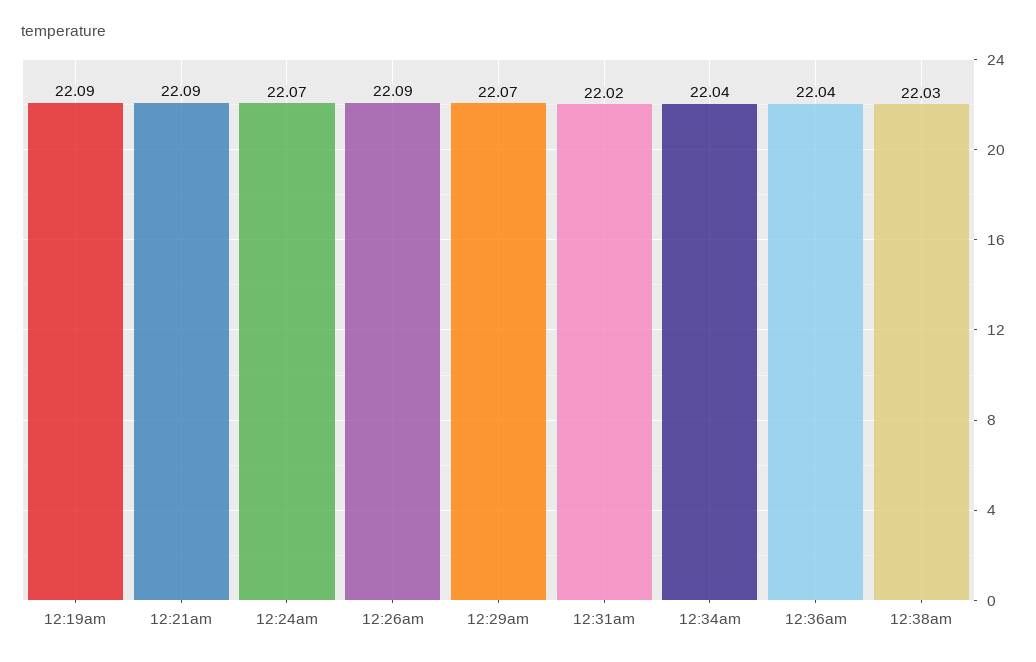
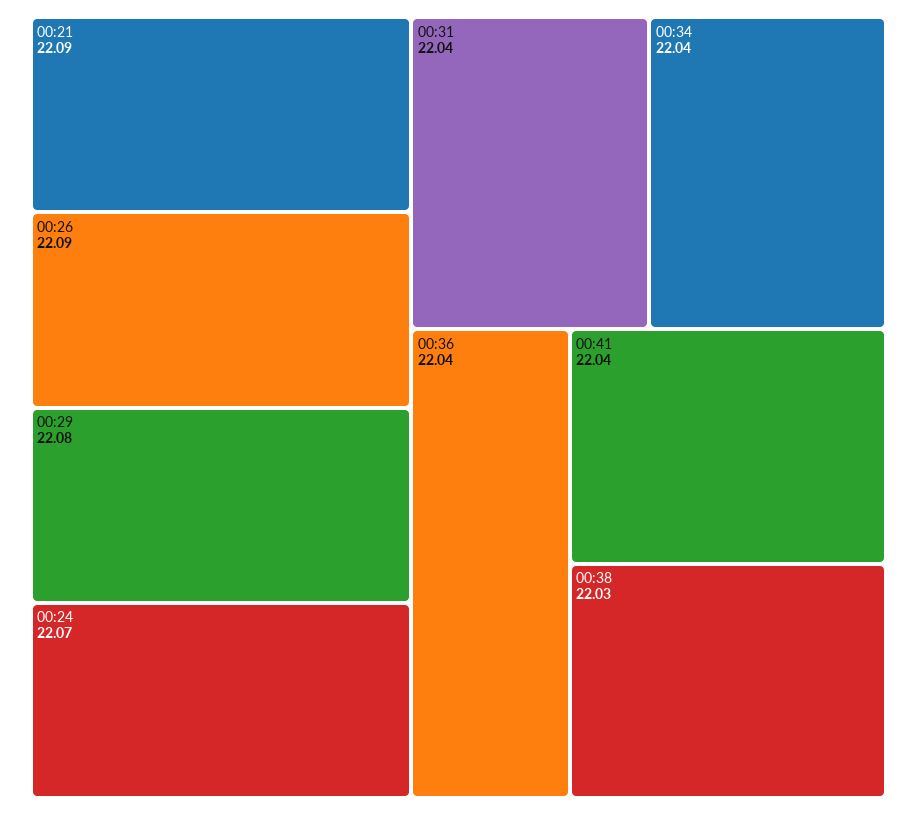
12:19am: 22.09 -> none
12:29am: 22.07 -> 22.08
12:31am: 22.02 -> 22.04
00:41: none -> 22.04

